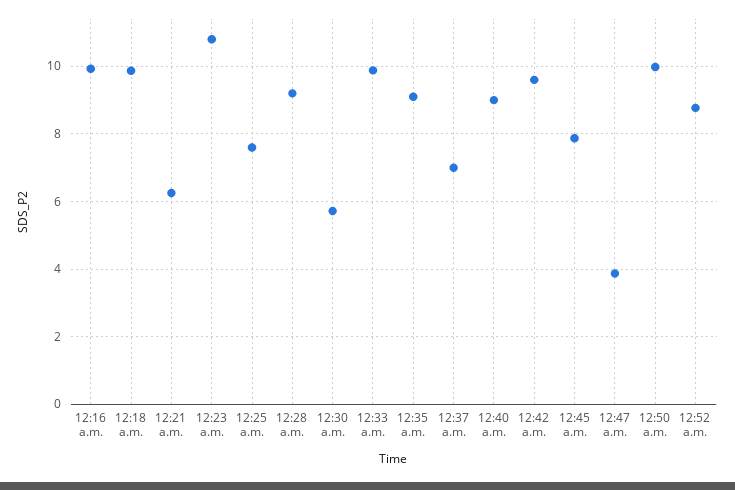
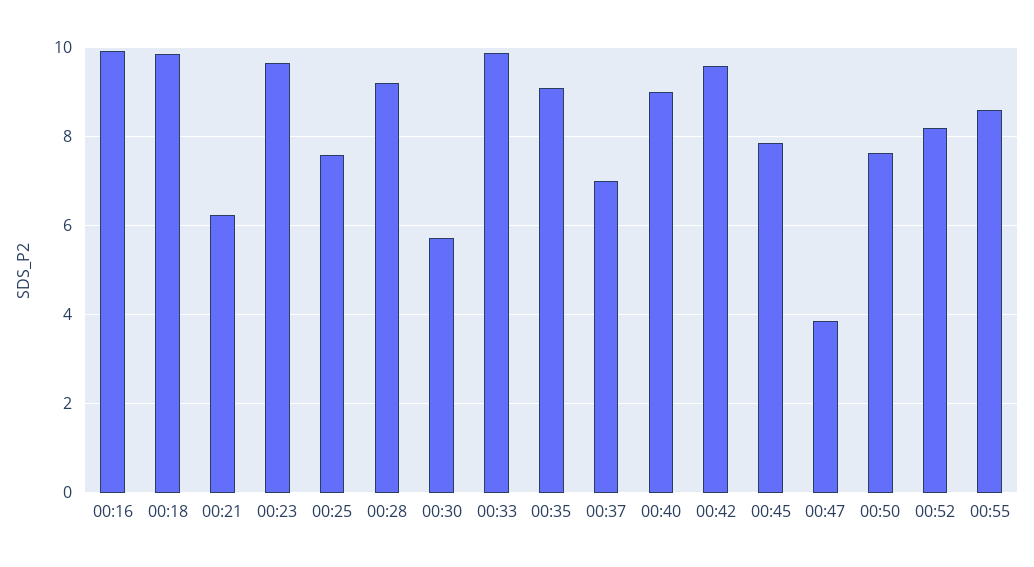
12:23 a.m.: 10.8 -> 9.6
12:50 a.m.: 10 -> 7.6
12:52 a.m.: 8.8 -> 8.2
00:55: none -> 8.6

